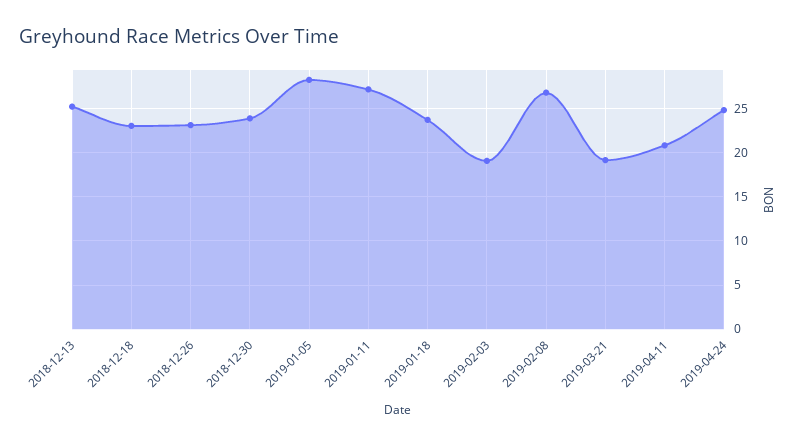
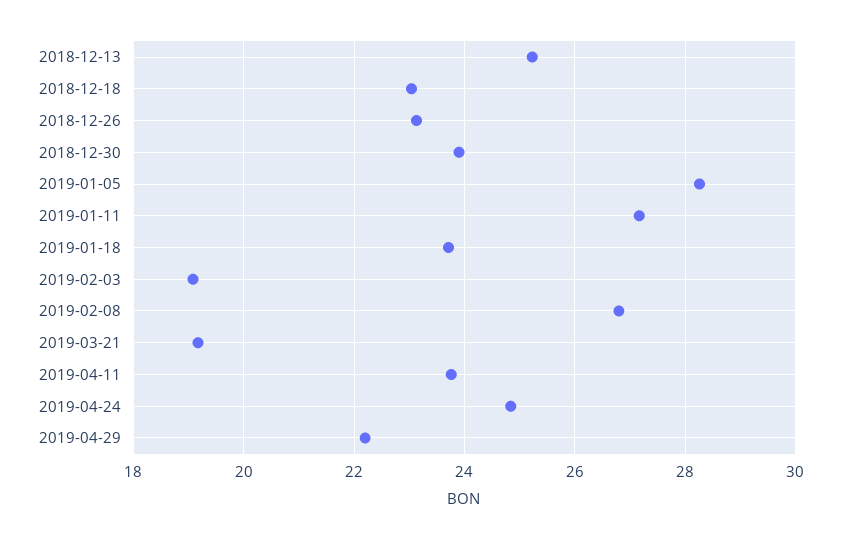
2019-04-11: 21 -> 23.8
2019-04-29: none -> 22.2

